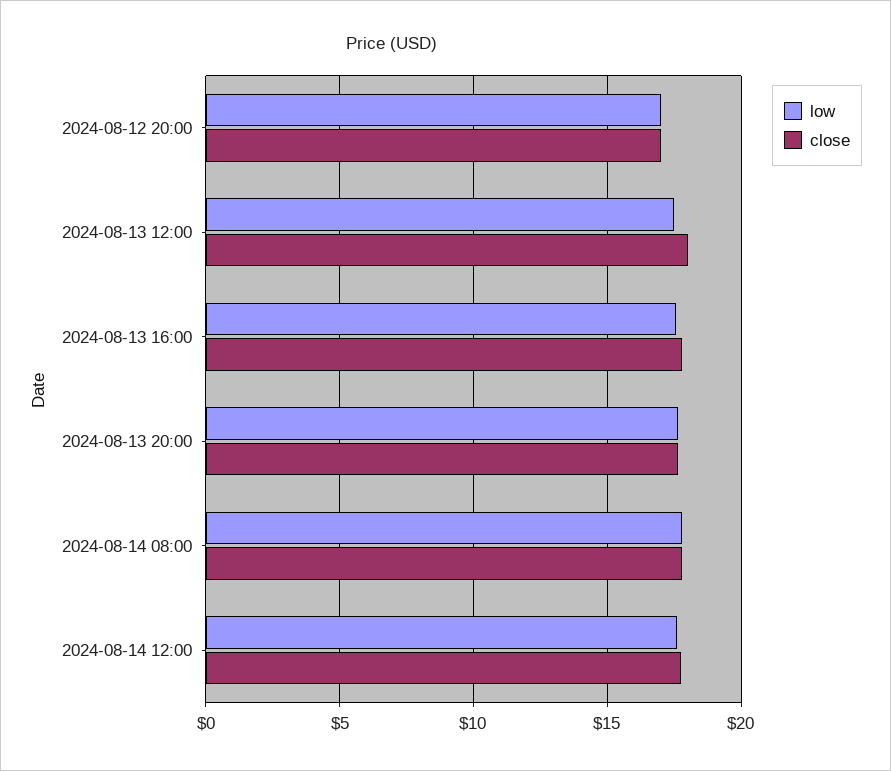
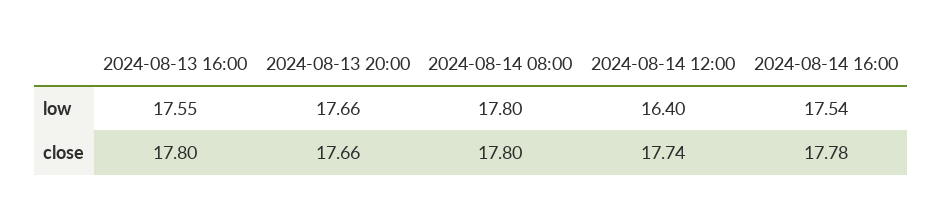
low, 2024-08-12 20:00: 17 -> none
close, 2024-08-12 20:00: 17 -> none
low, 2024-08-13 12:00: 17.5 -> none
close, 2024-08-13 12:00: 18 -> none
low, 2024-08-14 12:00: 17.5 -> 16.4
low, 2024-08-14 16:00: none -> 17.54
close, 2024-08-14 16:00: none -> 17.78

